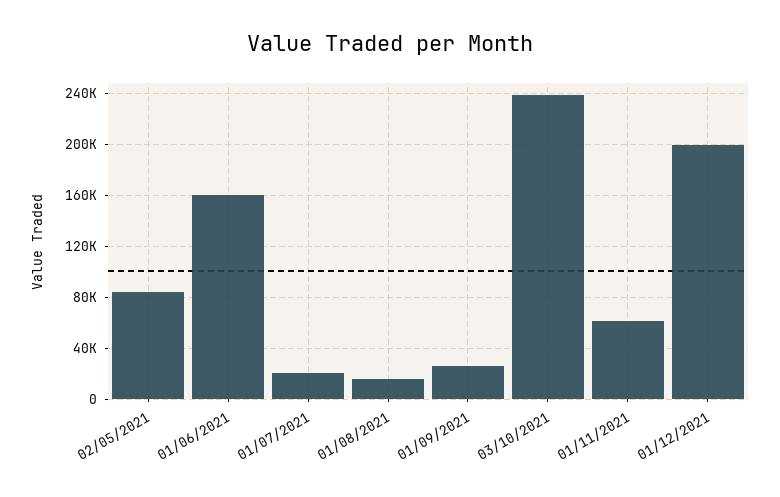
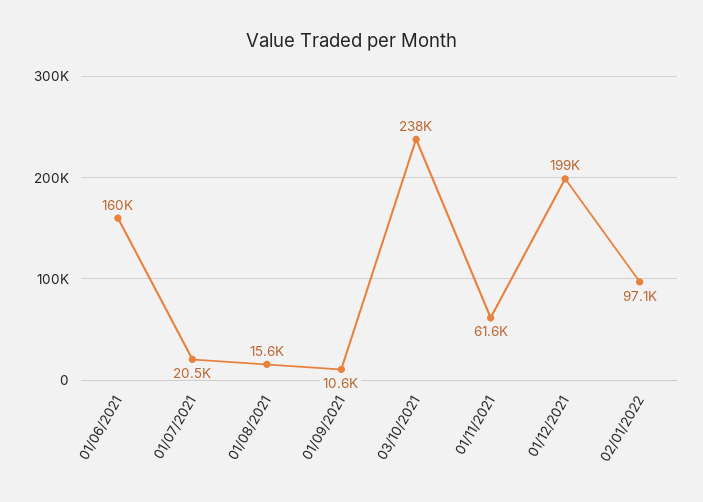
02/05/2021: 85000 -> none
01/09/2021: 25000 -> 10600
02/01/2022: none -> 97100

